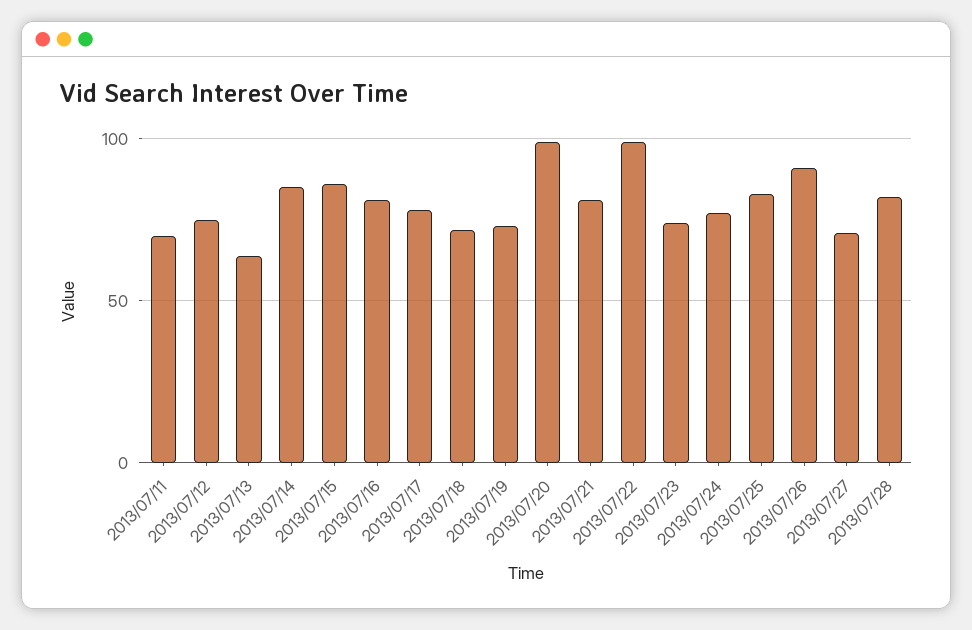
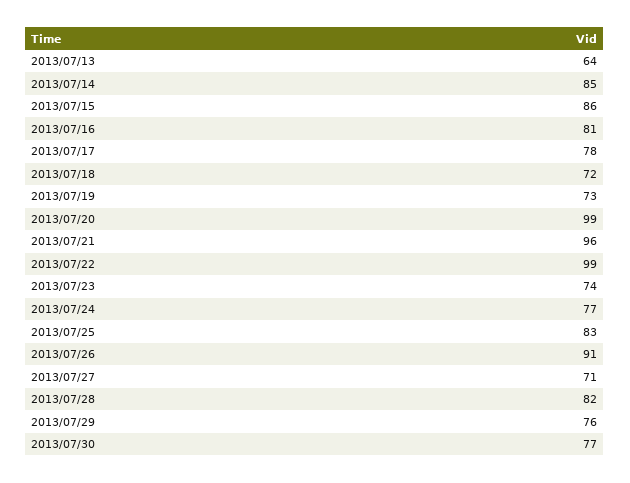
2013/07/11: 70 -> none
2013/07/12: 75 -> none
2013/07/21: 80 -> 96
2013/07/29: none -> 76
2013/07/30: none -> 77

